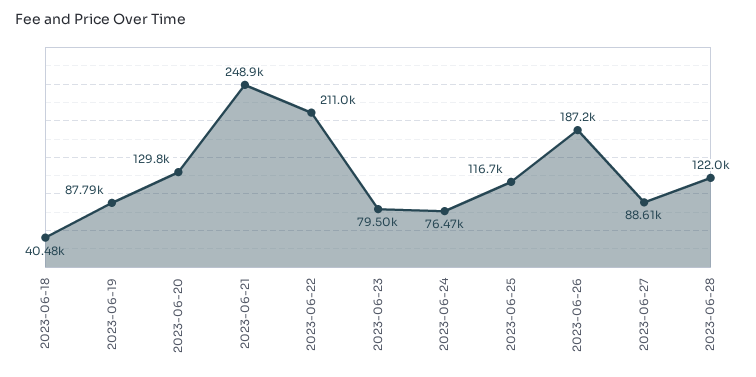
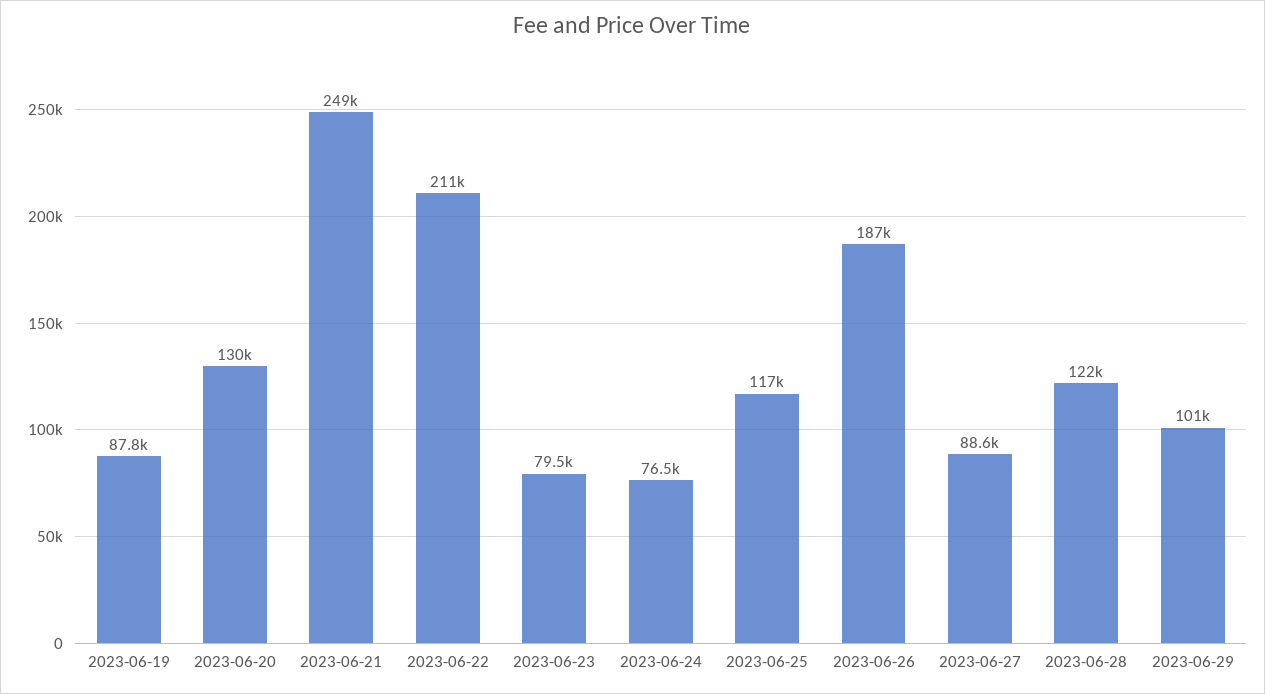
2023-06-18: 40480 -> none
2023-06-29: none -> 101000

